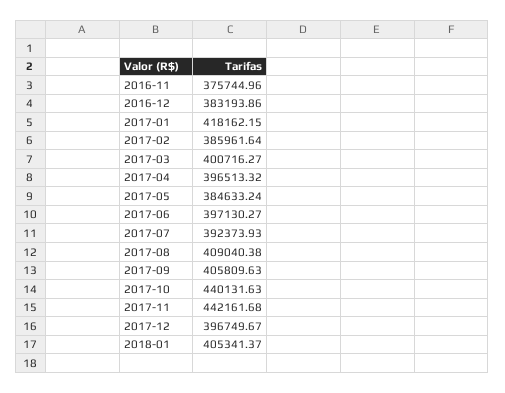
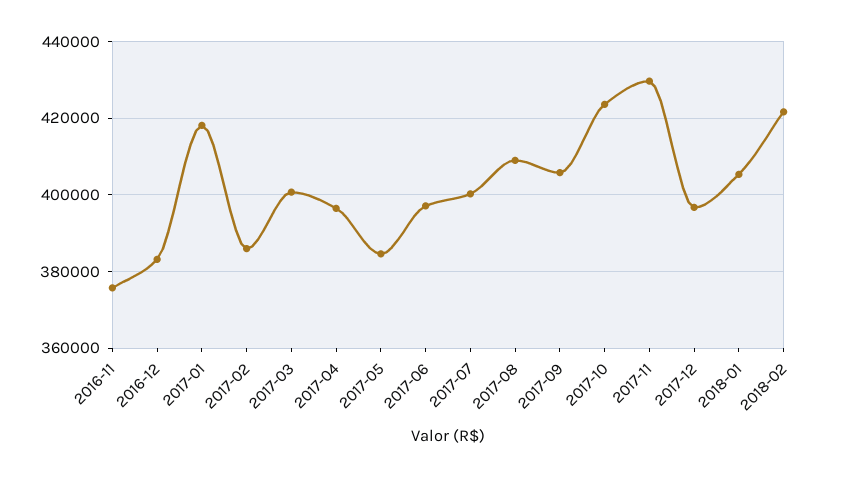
2017-07: 392373.93 -> 400000
2017-10: 440131.63 -> 424000
2017-11: 442161.68 -> 430000
2018-02: none -> 422000

